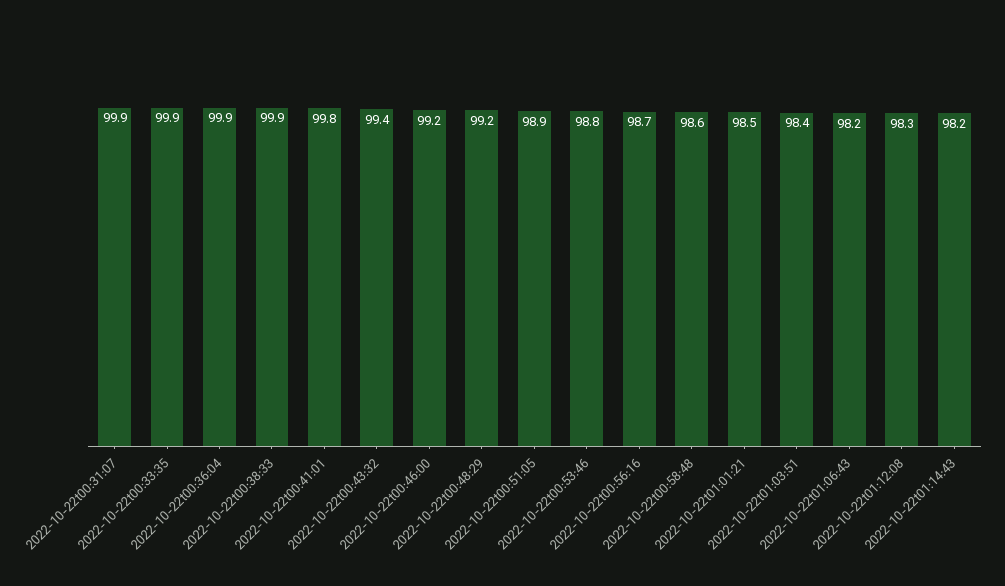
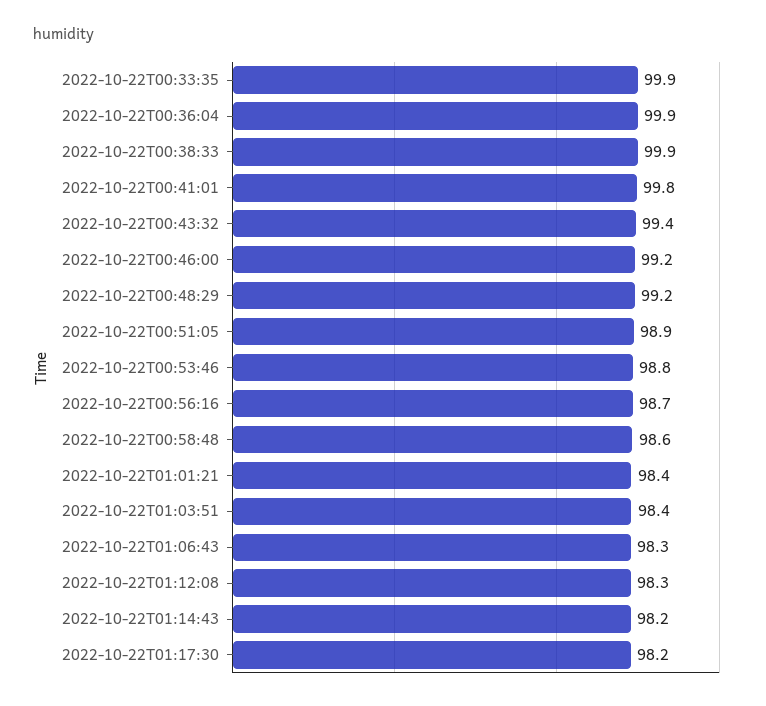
2022-10-22t00:31:07: 99.9 -> none
2022-10-22t01:01:21: 98.5 -> 98.4
2022-10-22t01:06:43: 98.2 -> 98.3
2022-10-22T01:17:30: none -> 98.2

